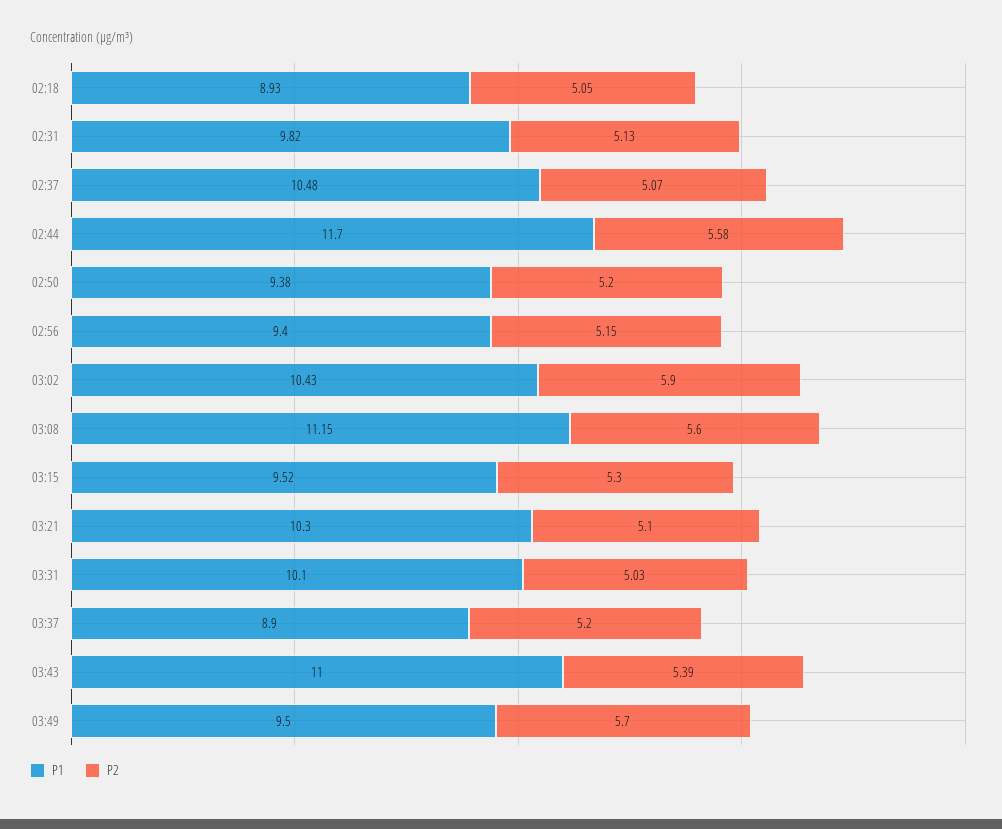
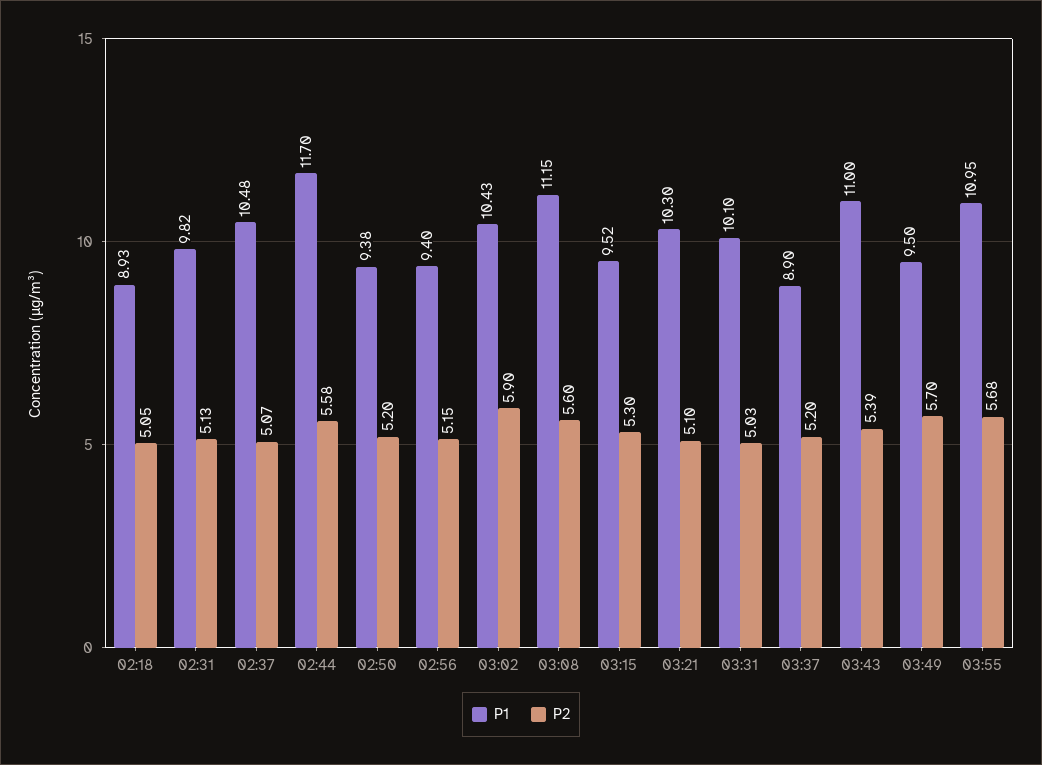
P1, 03:55: none -> 10.95
P2, 03:55: none -> 5.68

